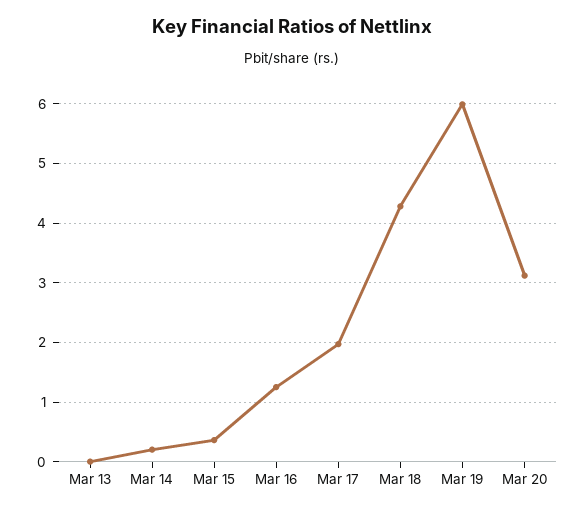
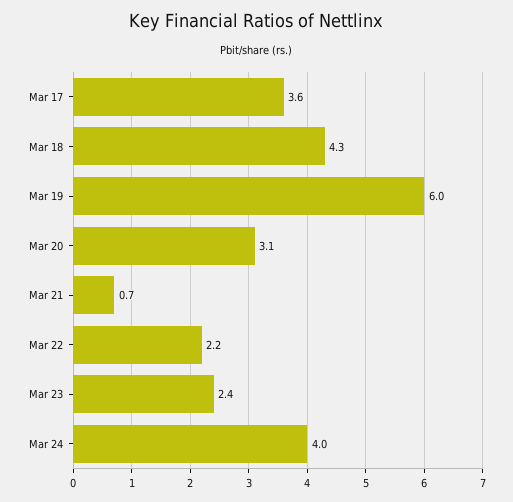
Mar 13: 0 -> none
Mar 14: 0.2 -> none
Mar 15: 0.4 -> none
Mar 16: 1.2 -> none
Mar 17: 2 -> 3.6
Mar 21: none -> 0.7
Mar 22: none -> 2.2
Mar 23: none -> 2.4
Mar 24: none -> 4

